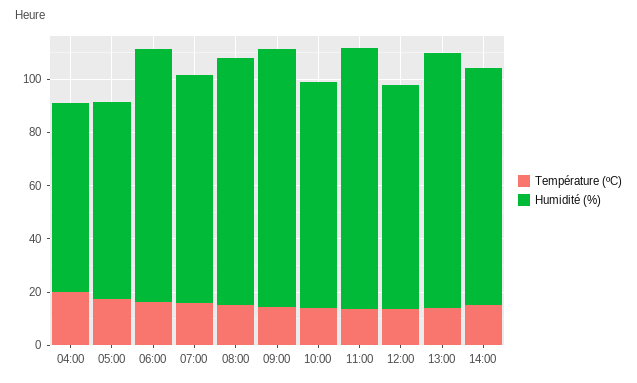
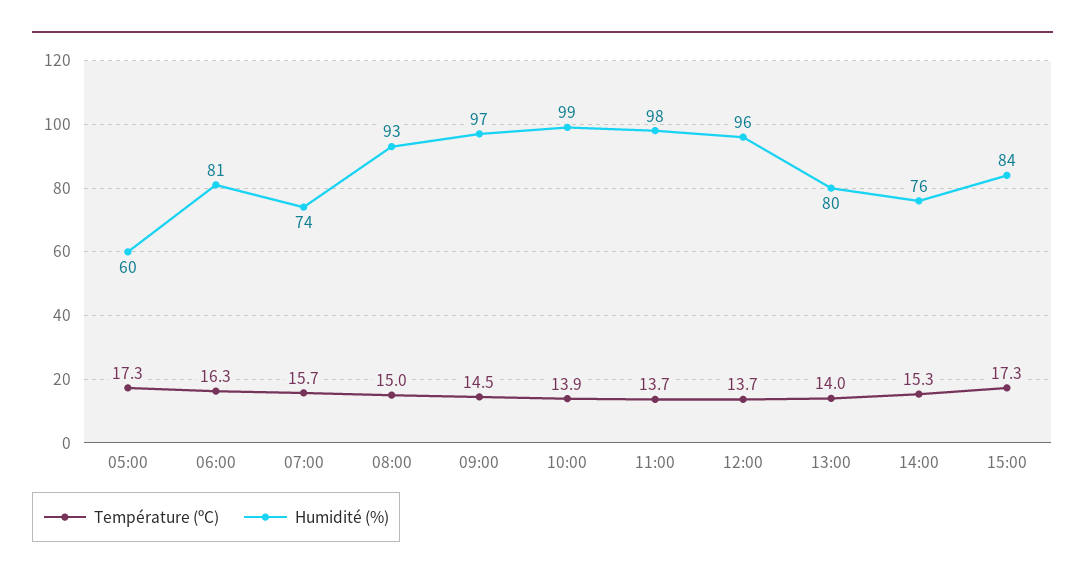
Température (ºC), 04:00: 20 -> none
Humidité (%), 04:00: 70 -> none
Humidité (%), 05:00: 75 -> 60
Humidité (%), 06:00: 95 -> 81
Humidité (%), 07:00: 85 -> 74
Humidité (%), 10:00: 85 -> 99
Humidité (%), 12:00: 85 -> 96
Humidité (%), 13:00: 95 -> 80
Humidité (%), 14:00: 90 -> 76
Température (ºC), 15:00: none -> 17.3
Humidité (%), 15:00: none -> 84

